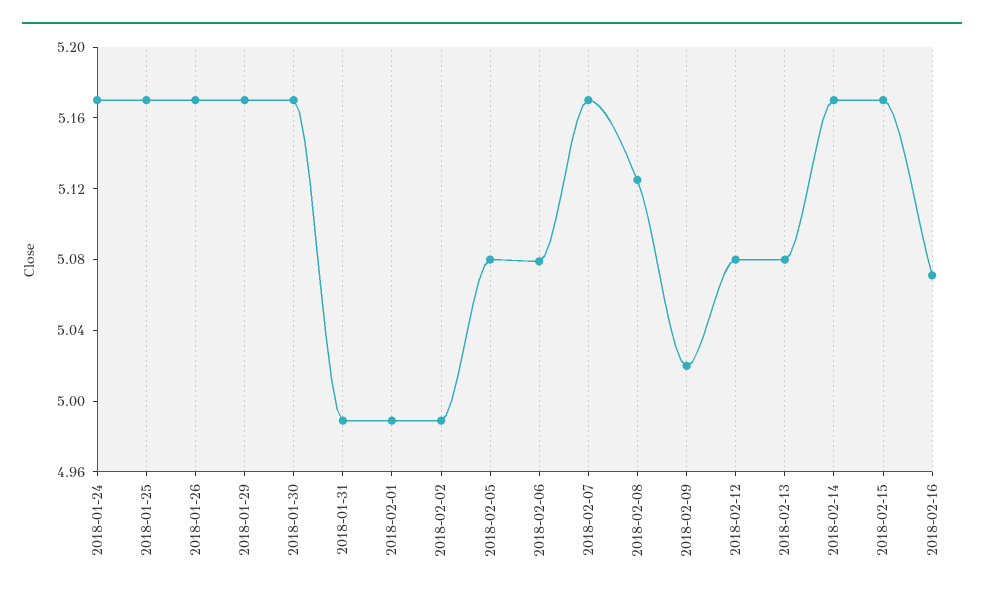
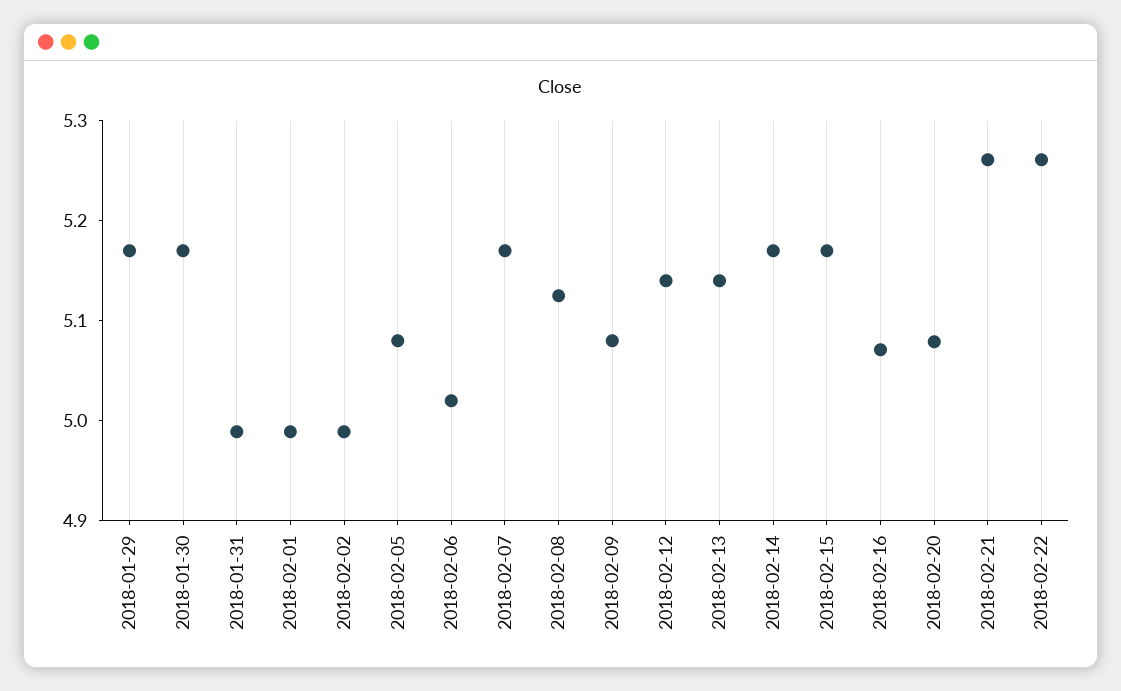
2018-01-24: 5.17 -> none
2018-01-25: 5.17 -> none
2018-01-26: 5.17 -> none
2018-02-06: 5.08 -> 5.02
2018-02-09: 5.02 -> 5.08
2018-02-12: 5.08 -> 5.14
2018-02-13: 5.08 -> 5.14
2018-02-20: none -> 5.08
2018-02-21: none -> 5.26
2018-02-22: none -> 5.26

